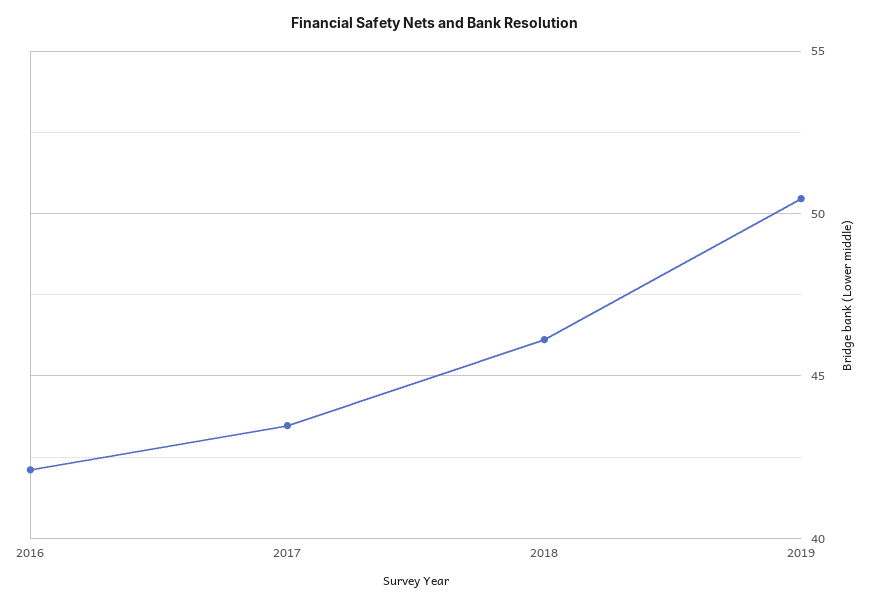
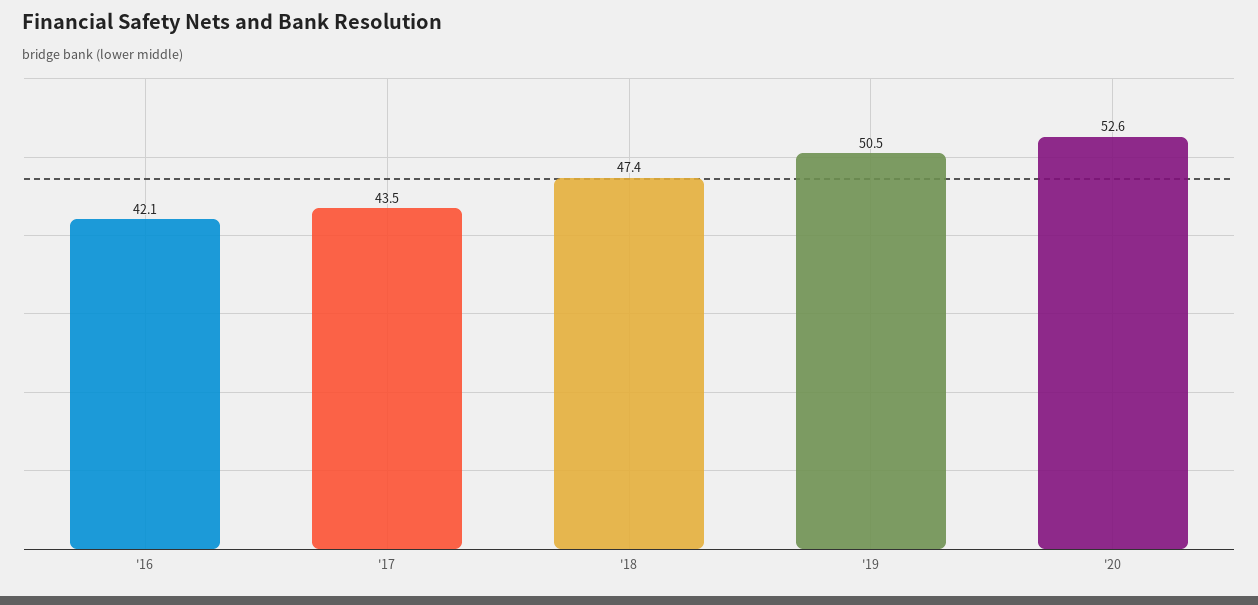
2018: 46 -> 47.4
'20: none -> 52.6

